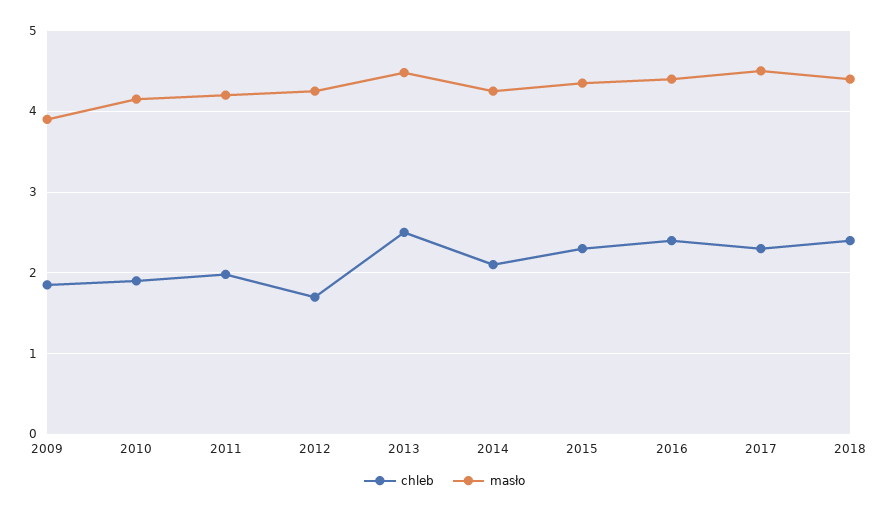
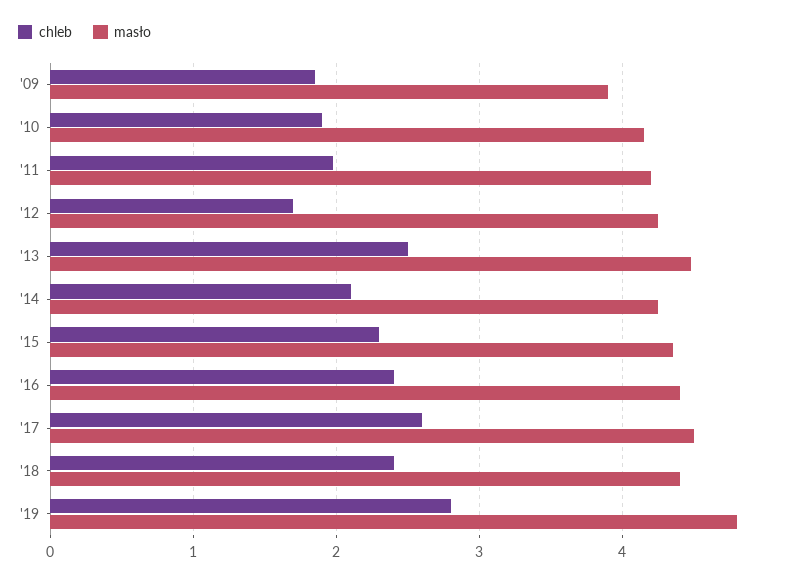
chleb, 2017: 2.3 -> 2.6
chleb, '19: none -> 2.8
masło, '19: none -> 4.8

